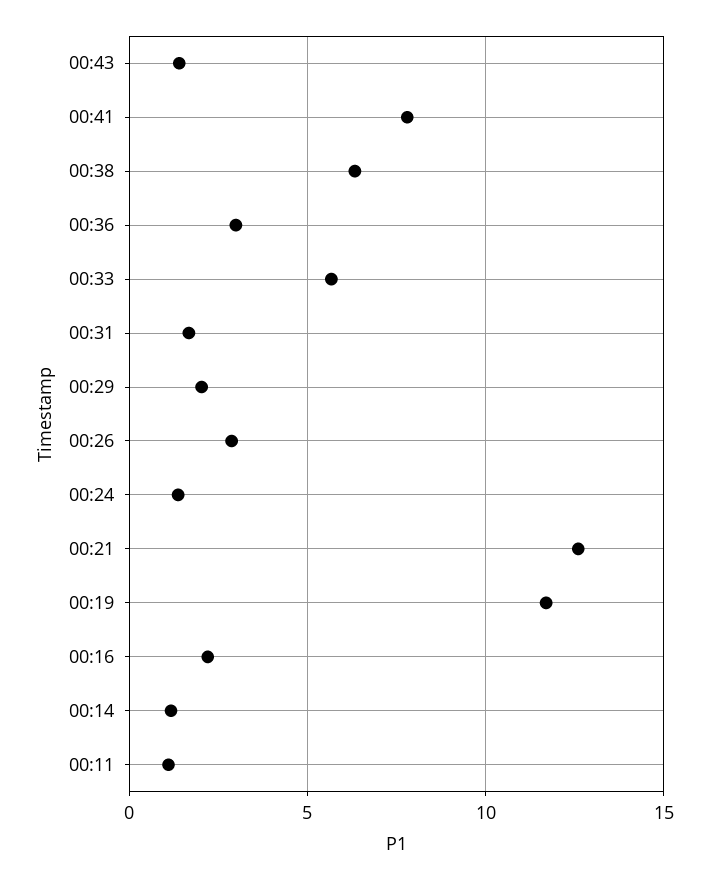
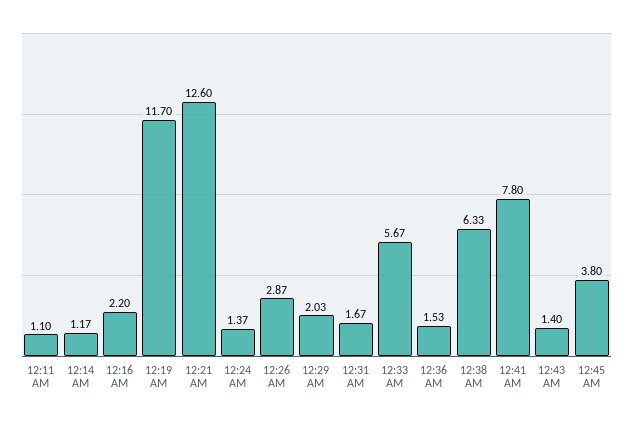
00:36: 3 -> 1.53
12:45 AM: none -> 3.8

